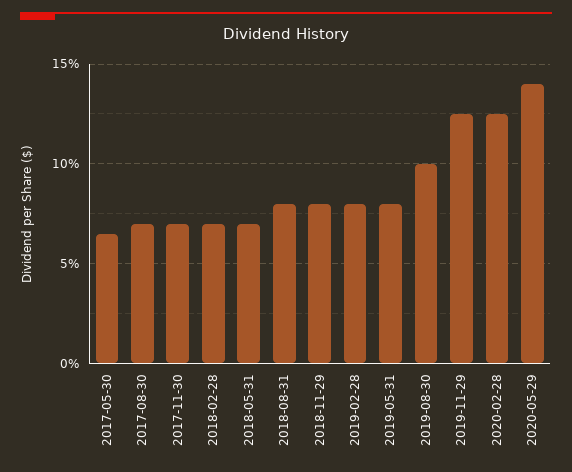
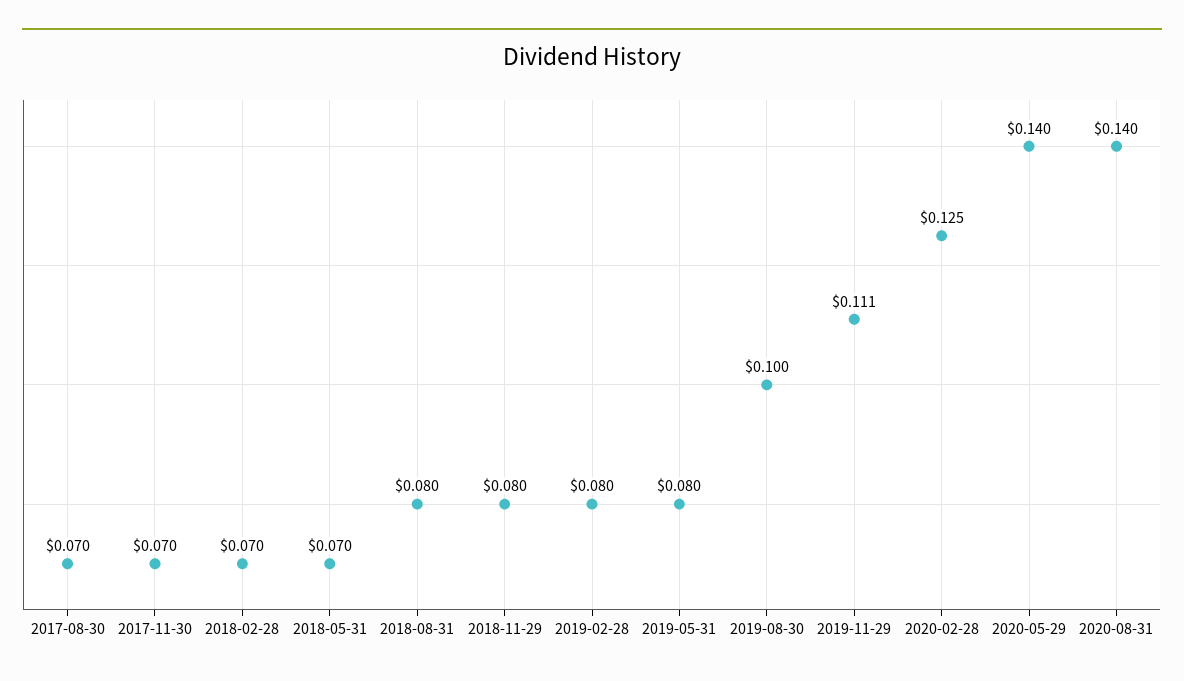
2017-05-30: 0.065 -> none
2019-11-29: 0.125 -> 0.111
2020-08-31: none -> 0.14

